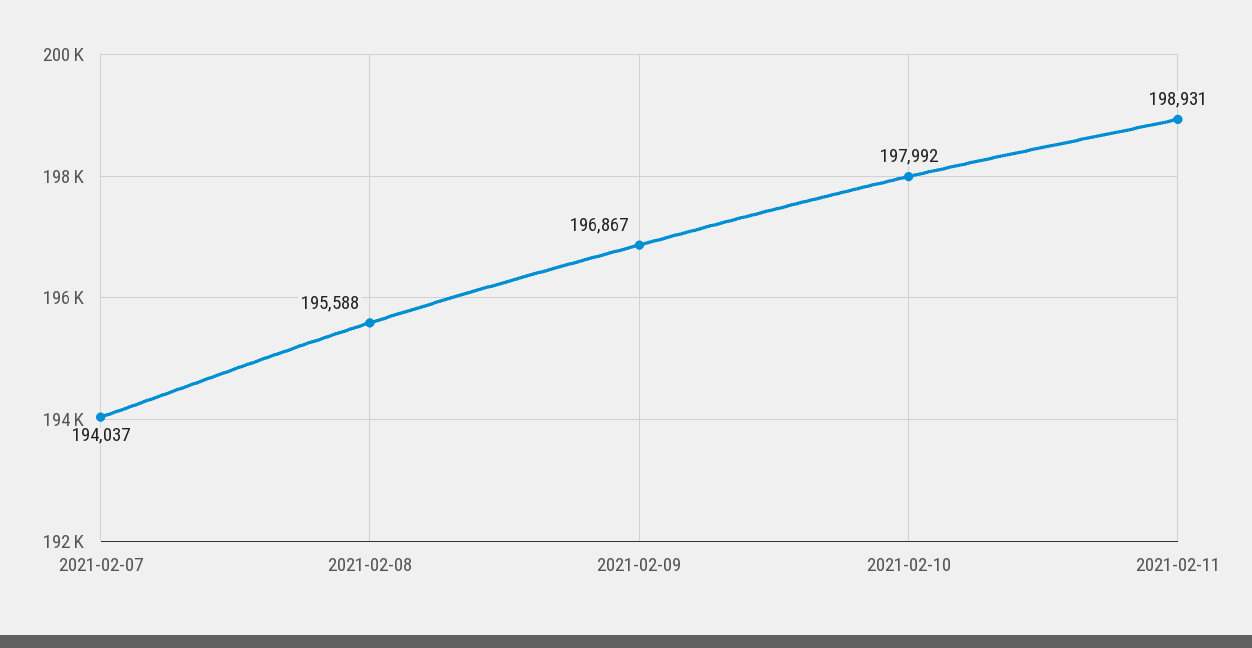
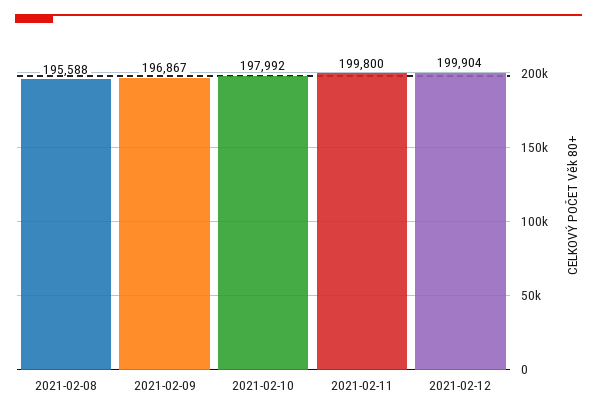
2021-02-07: 194037 -> none
2021-02-11: 198931 -> 199800
2021-02-12: none -> 199904

